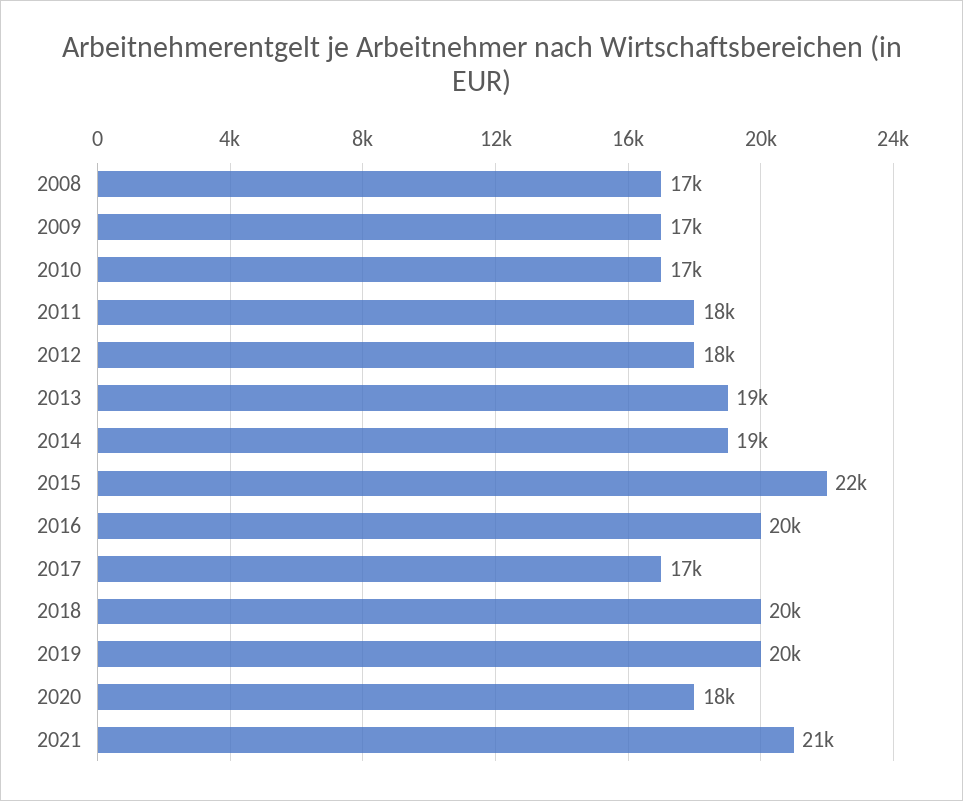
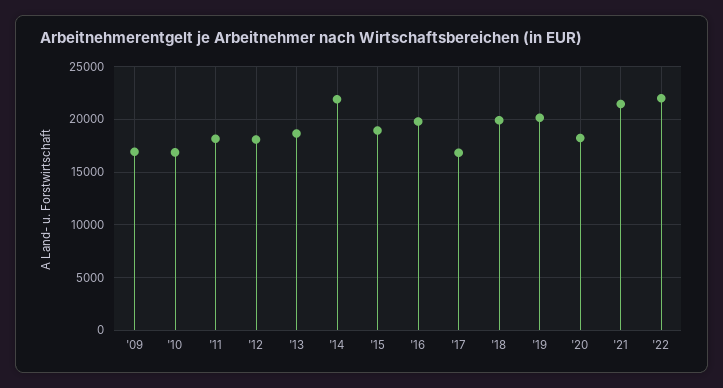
2008: 17000 -> none
2014: 19000 -> 22000
2015: 22000 -> 19000
'22: none -> 22000

